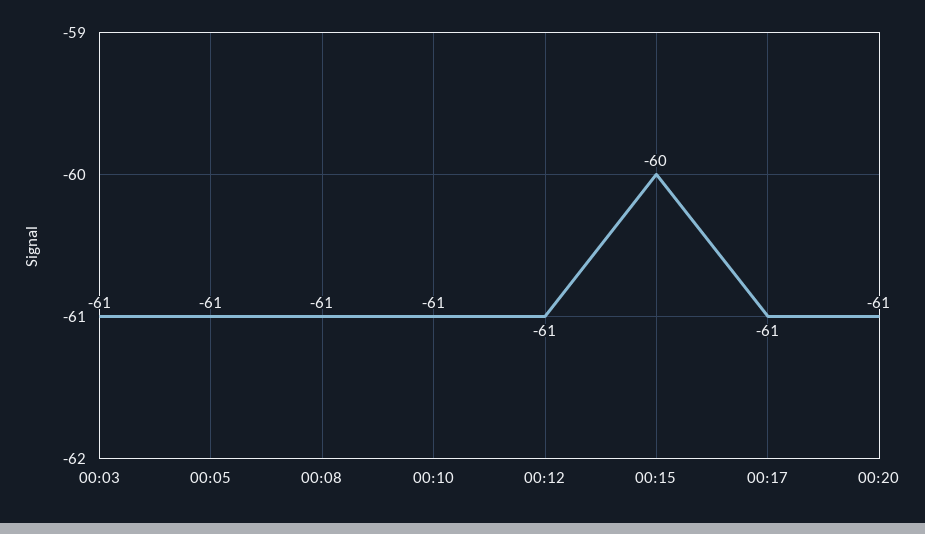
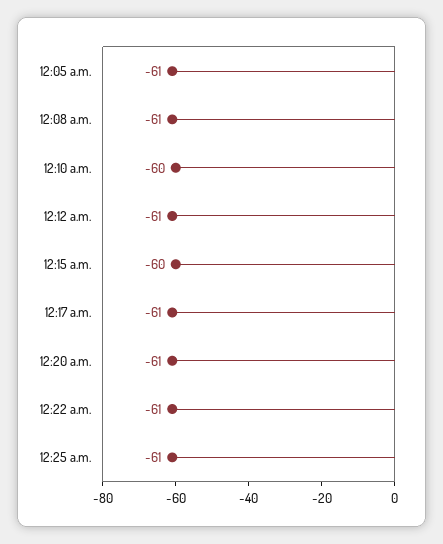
00:03: -61 -> none
00:10: -61 -> -60
12:22 a.m.: none -> -61
12:25 a.m.: none -> -61

